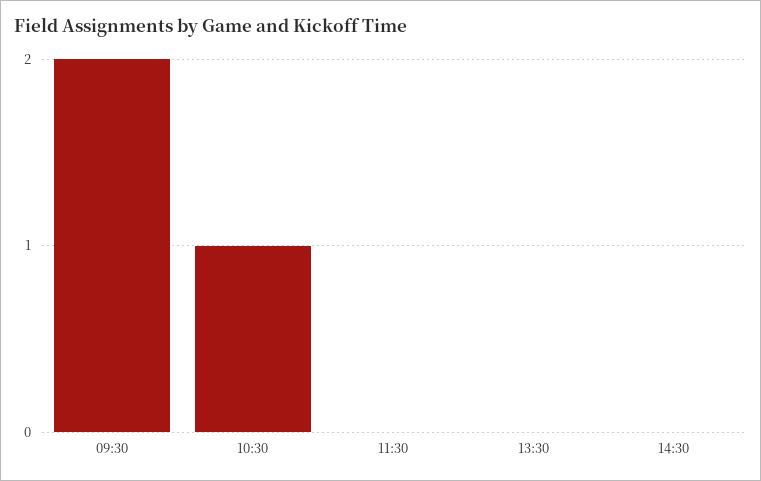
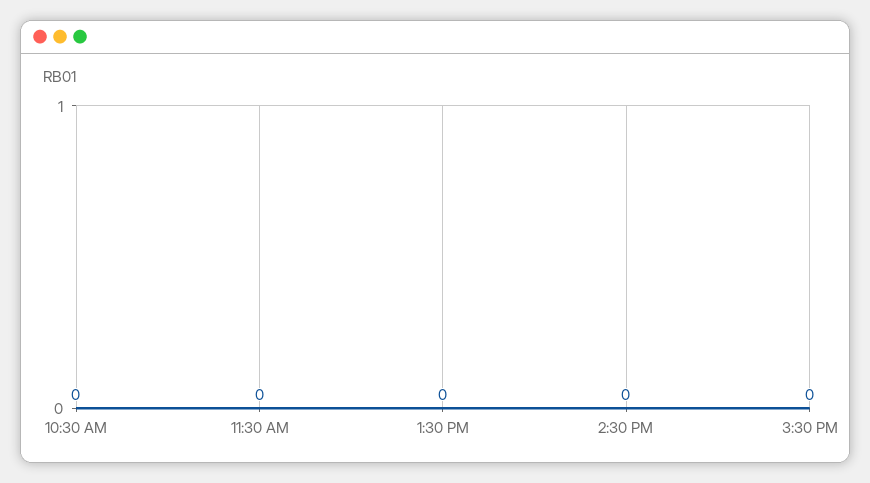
09:30: 2 -> none
10:30: 1 -> 0
3:30 PM: none -> 0

